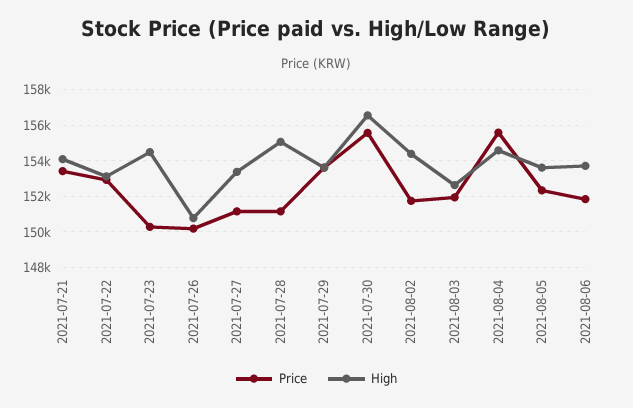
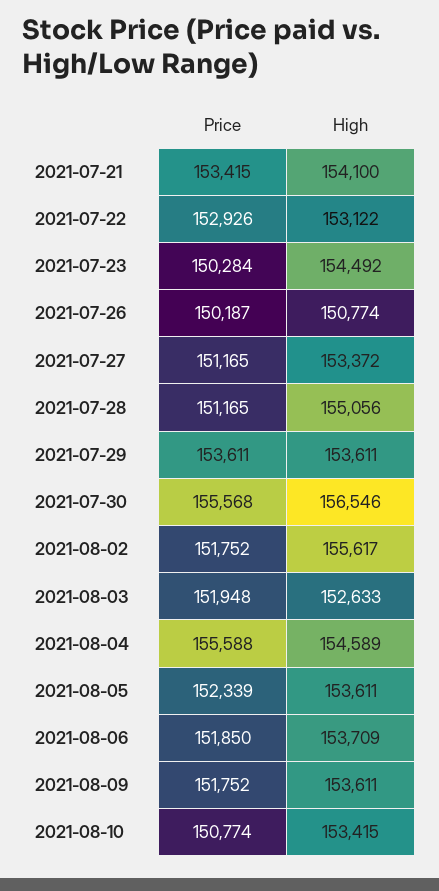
High, 2021-08-02: 154500 -> 155617
Price, 2021-08-09: none -> 151752
High, 2021-08-09: none -> 153611
Price, 2021-08-10: none -> 150774
High, 2021-08-10: none -> 153415

